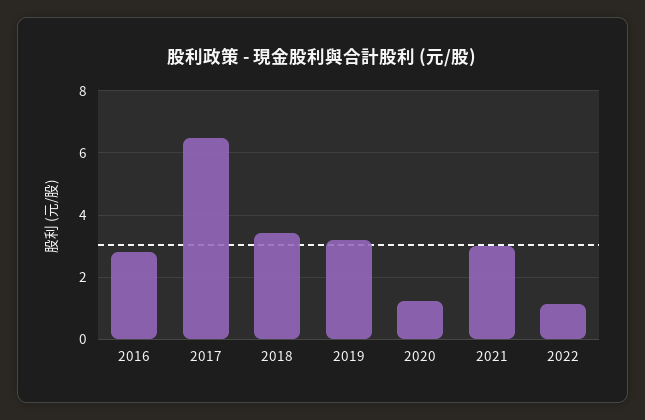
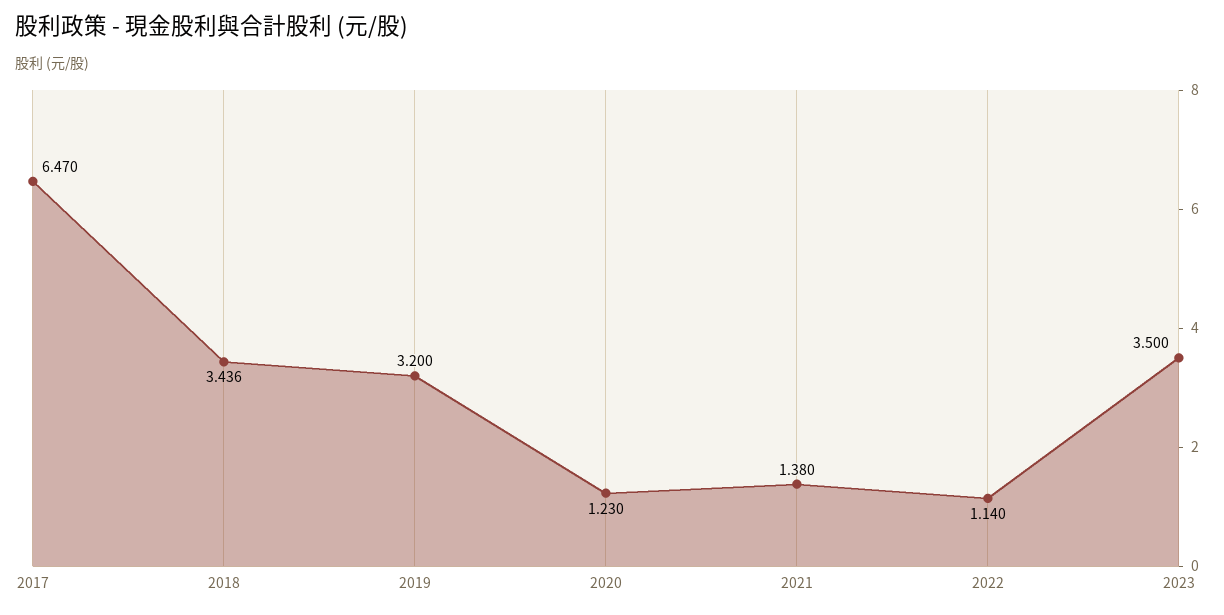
2016: 2.8 -> none
2021: 3 -> 1.38
2023: none -> 3.5

